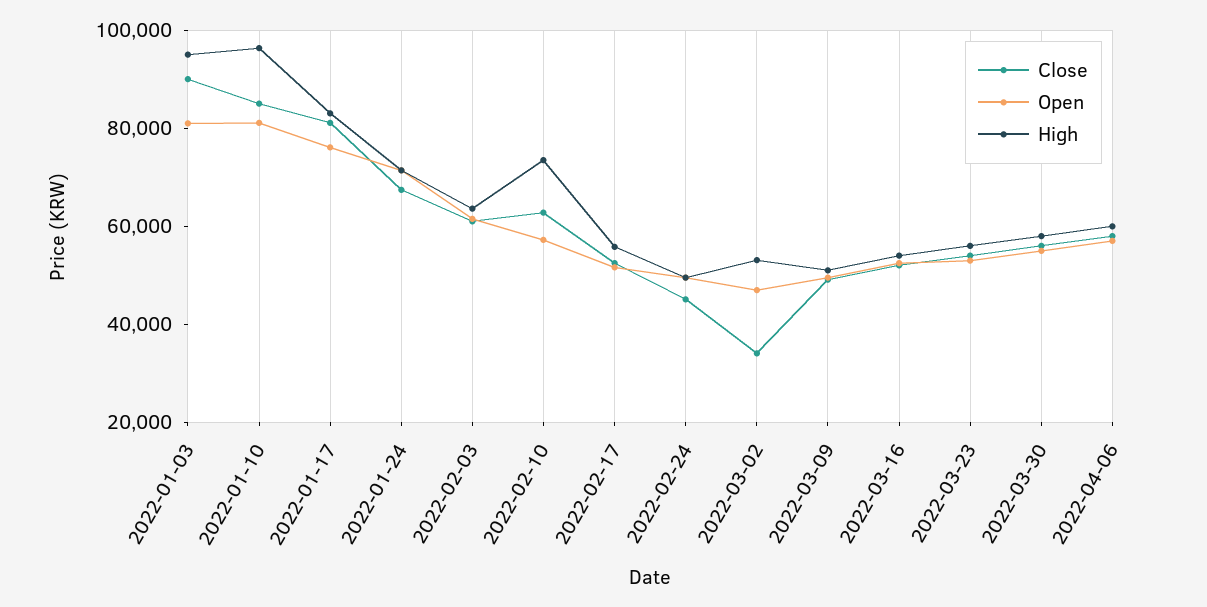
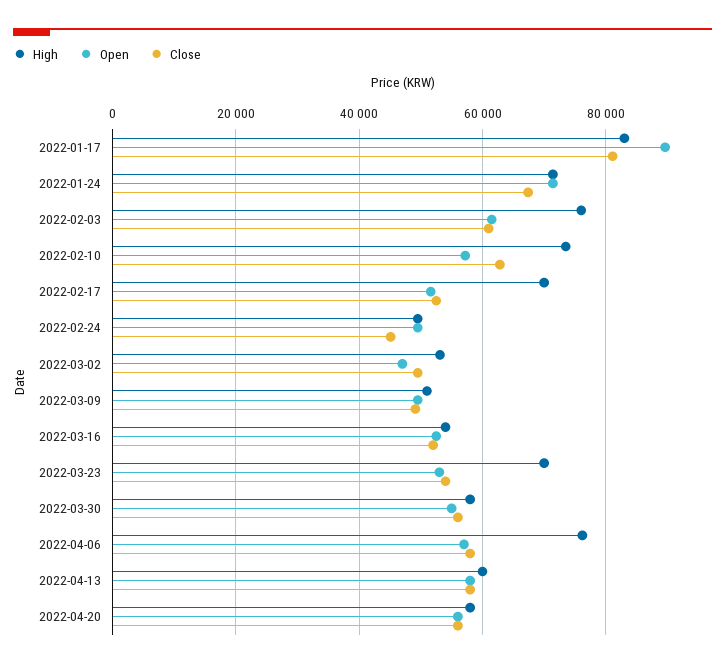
Close, 2022-01-03: 90000 -> none
Open, 2022-01-03: 80000 -> none
High, 2022-01-03: 95000 -> none
Close, 2022-01-10: 85000 -> none
Open, 2022-01-10: 80000 -> none
High, 2022-01-10: 95000 -> none
Open, 2022-01-17: 75000 -> 90000
High, 2022-02-03: 65000 -> 76000
High, 2022-02-17: 55000 -> 70000
Close, 2022-03-02: 35000 -> 50000
High, 2022-03-23: 55000 -> 70000
High, 2022-04-06: 60000 -> 76000
High, 2022-04-13: none -> 60000
Open, 2022-04-13: none -> 58000
Close, 2022-04-13: none -> 58000
High, 2022-04-20: none -> 58000
Open, 2022-04-20: none -> 56000
Close, 2022-04-20: none -> 56000

